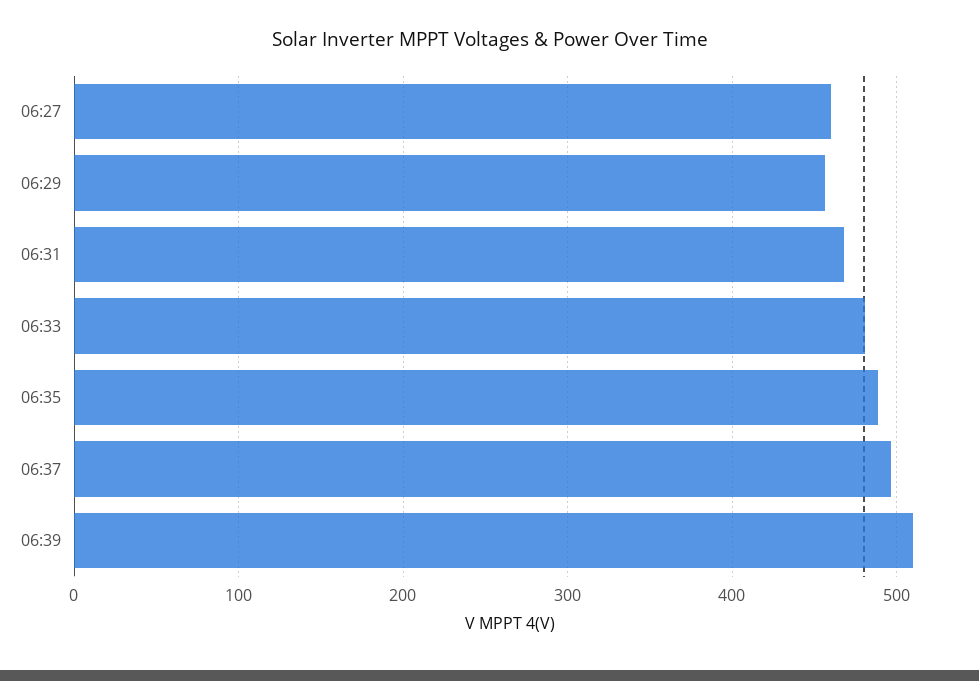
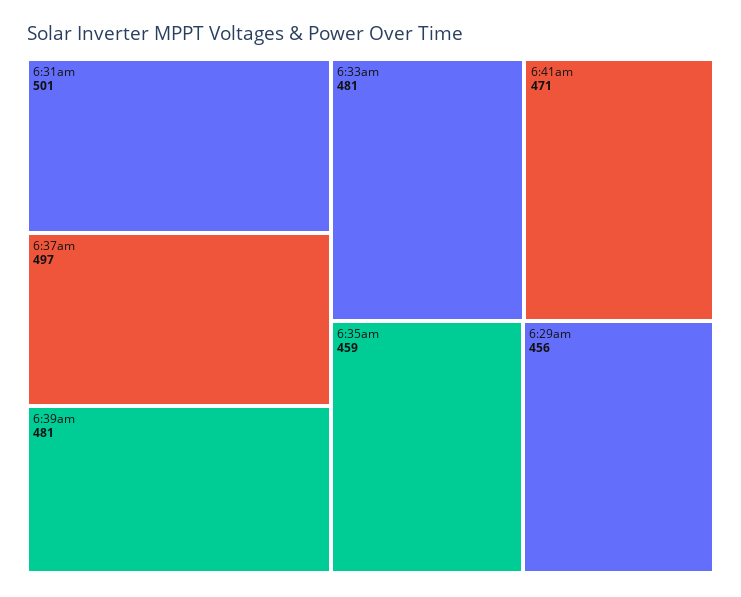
06:27: 460 -> none
06:31: 470 -> 501
06:35: 490 -> 459
06:39: 510 -> 481
6:41am: none -> 471

